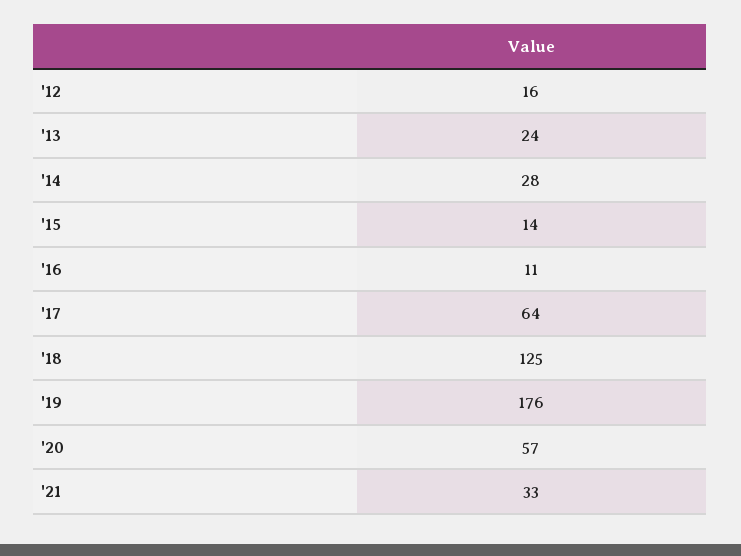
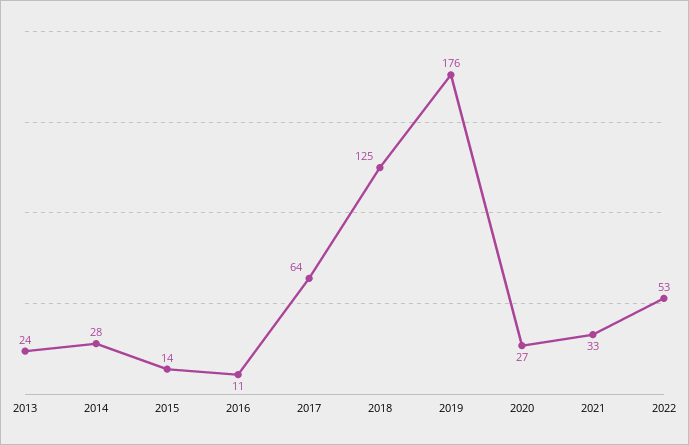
'12: 16 -> none
'20: 57 -> 27
2022: none -> 53

